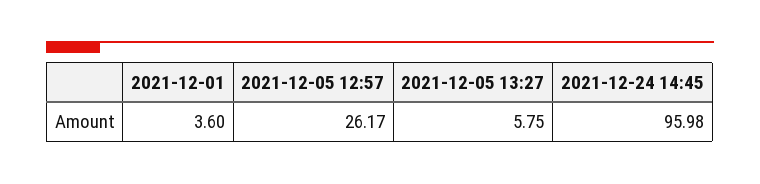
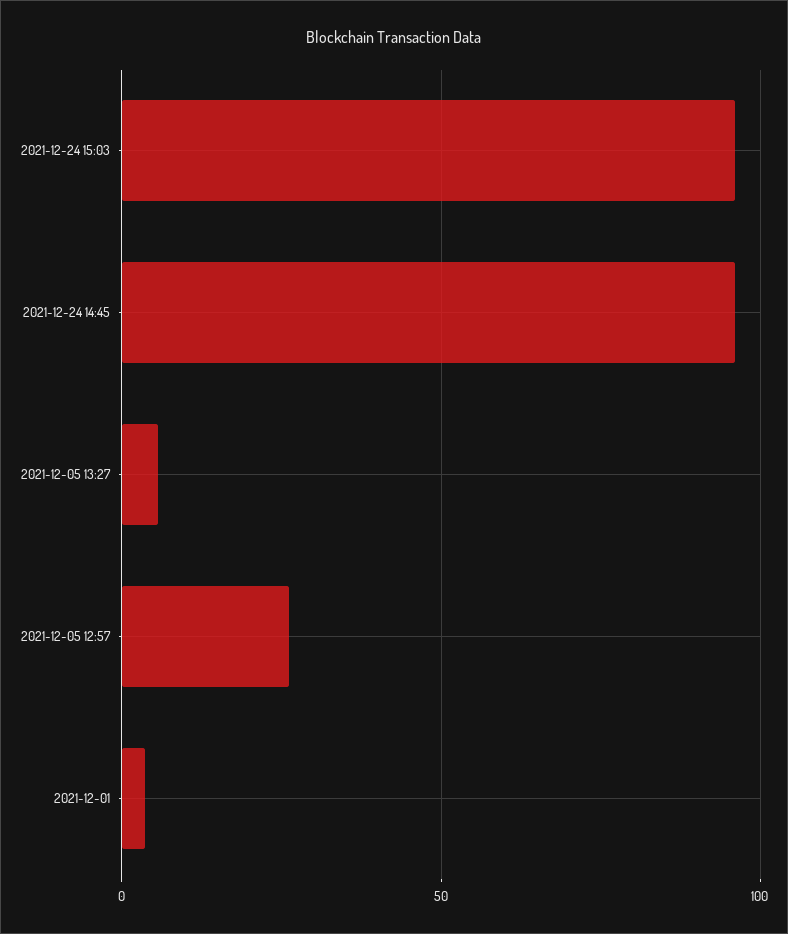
2021-12-24 15:03: none -> 95

